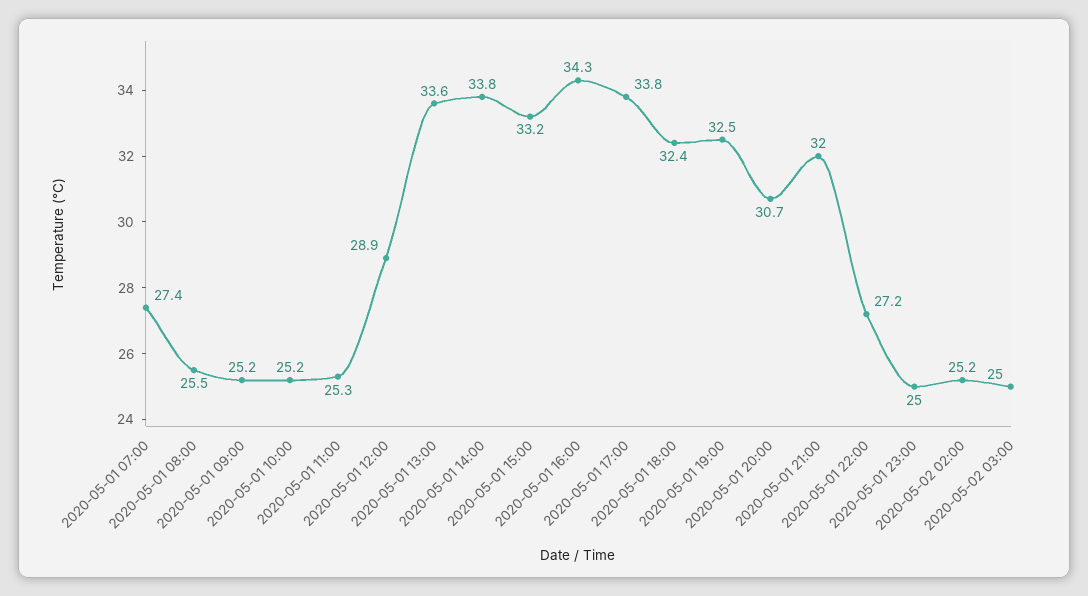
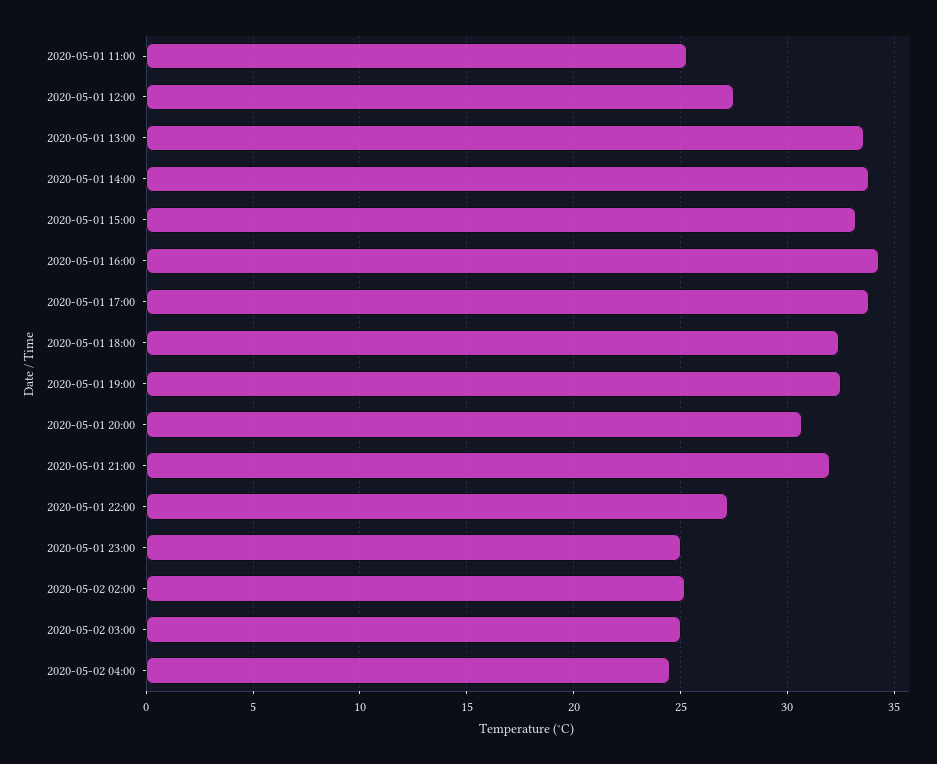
2020-05-01 07:00: 27.4 -> none
2020-05-01 08:00: 25.5 -> none
2020-05-01 09:00: 25.2 -> none
2020-05-01 10:00: 25.2 -> none
2020-05-01 12:00: 28.9 -> 27.5
2020-05-02 04:00: none -> 24.5

